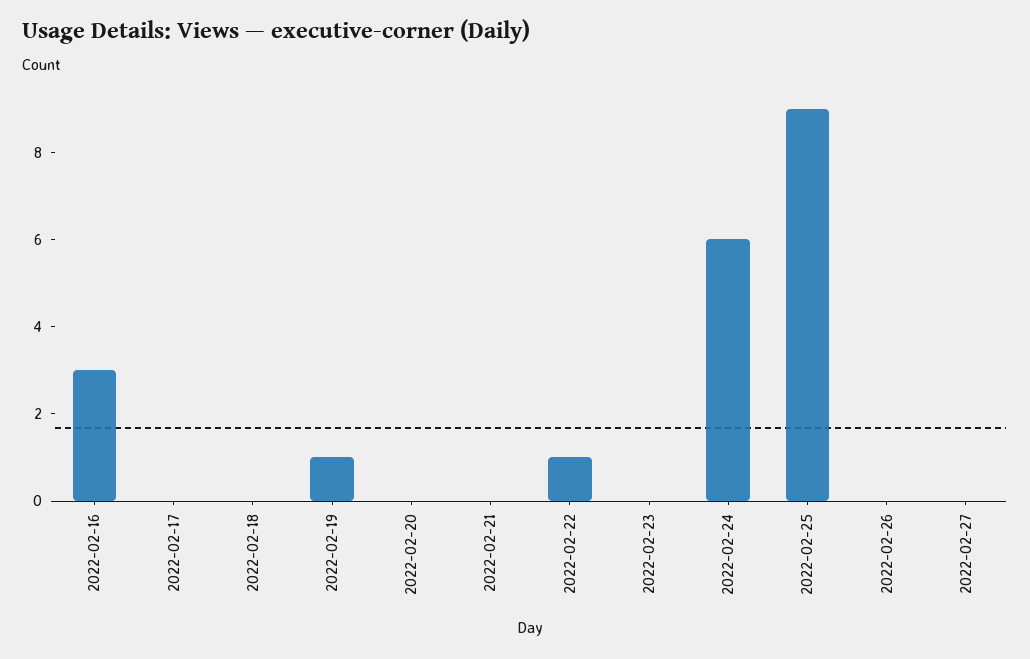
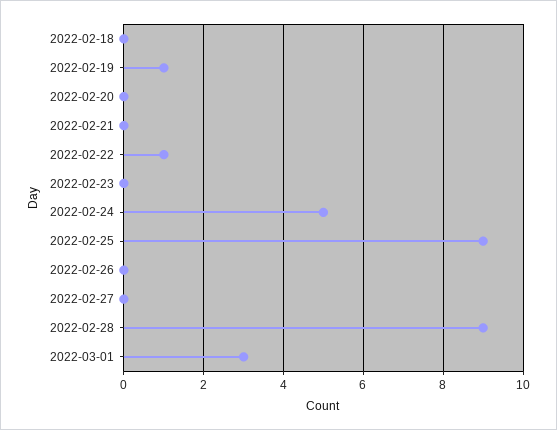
2022-02-16: 3 -> none
2022-02-17: 0 -> none
2022-02-24: 6 -> 5
2022-02-28: none -> 9
2022-03-01: none -> 3

